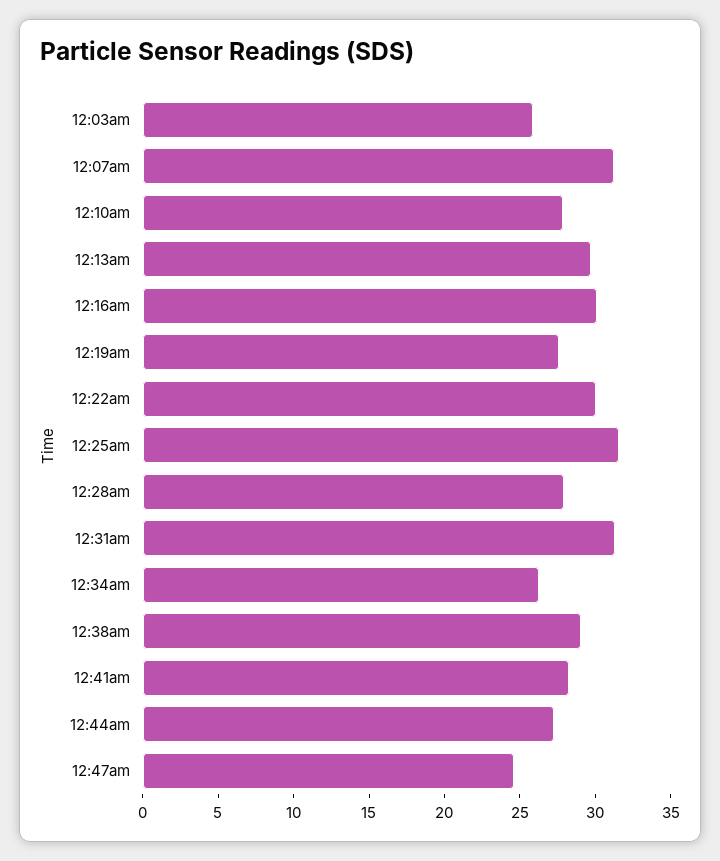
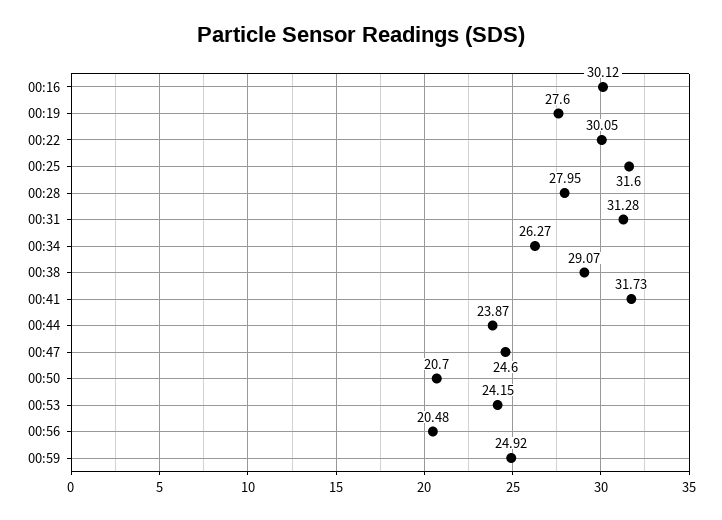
12:03am: 26 -> none
12:07am: 31 -> none
12:10am: 28 -> none
12:13am: 30 -> none
12:41am: 28 -> 31.73
12:44am: 27 -> 23.87
00:50: none -> 20.7
00:53: none -> 24.15
00:56: none -> 20.48
00:59: none -> 24.92

